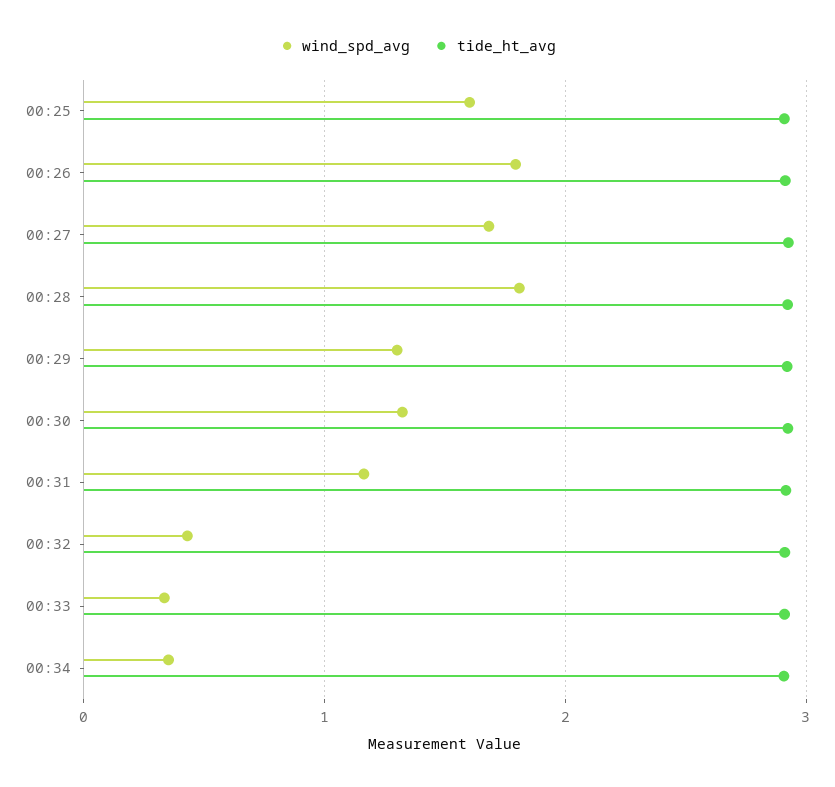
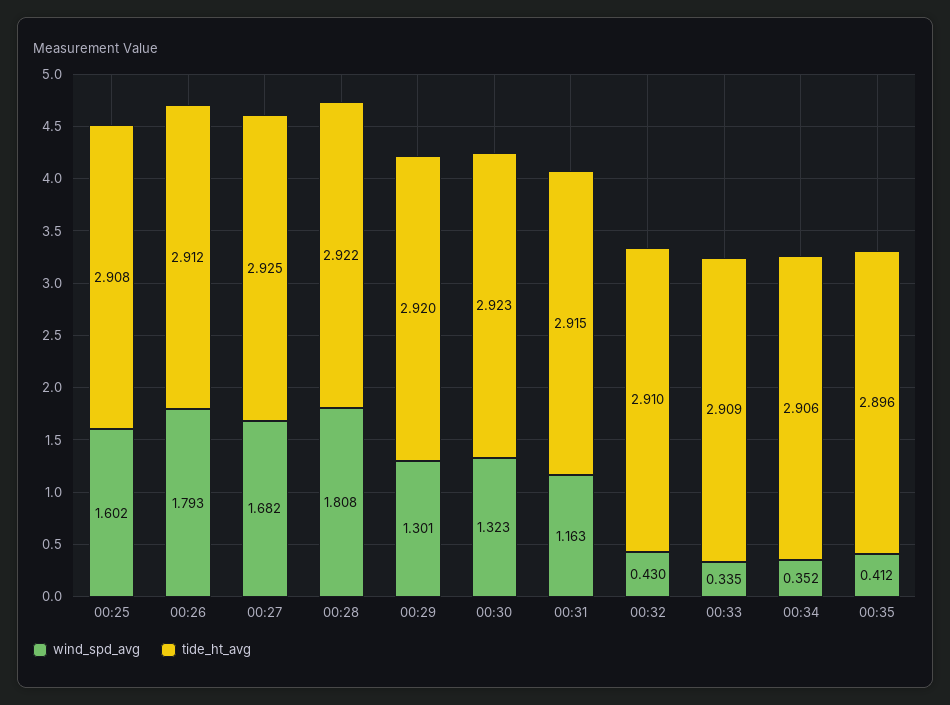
wind_spd_avg, 00:35: none -> 0.412
tide_ht_avg, 00:35: none -> 2.896

